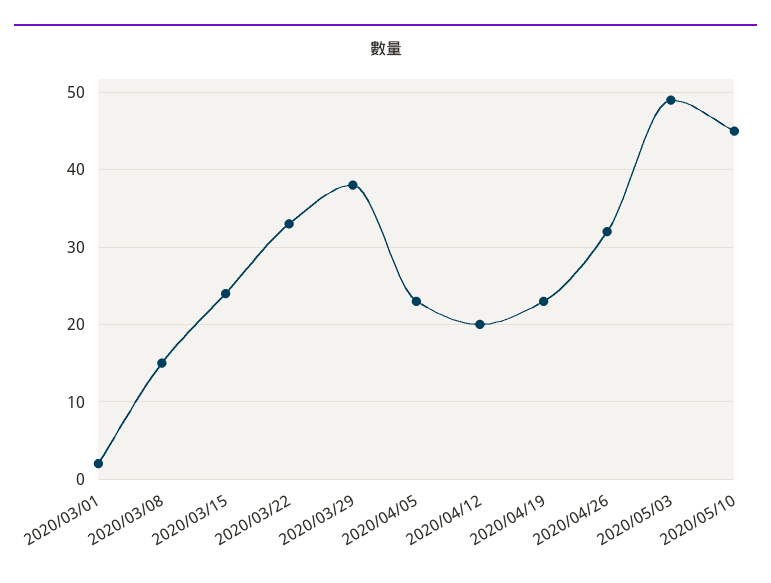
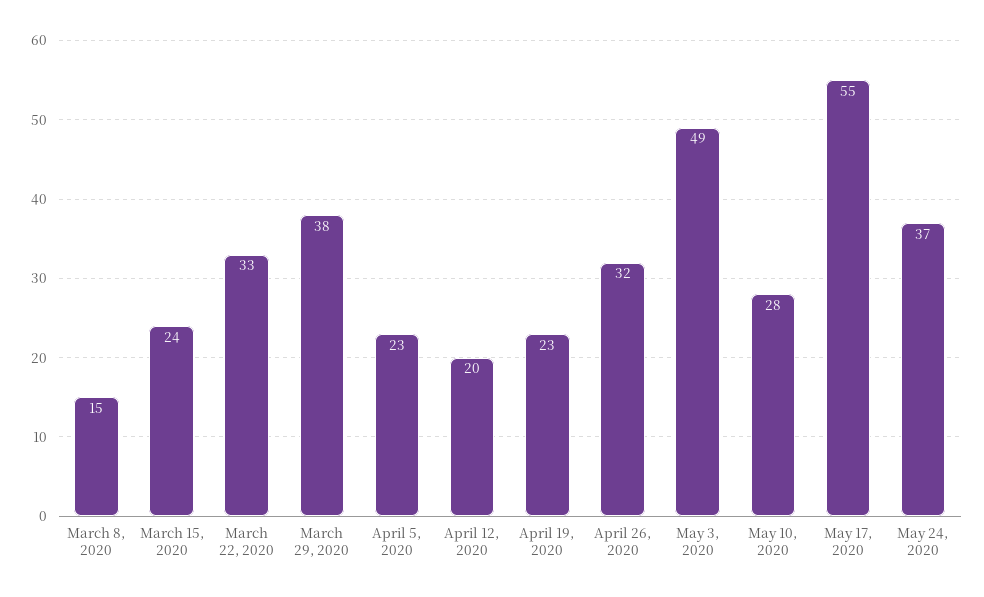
2020/03/01: 2 -> none
2020/05/10: 45 -> 28
May 17, 2020: none -> 55
May 24, 2020: none -> 37

